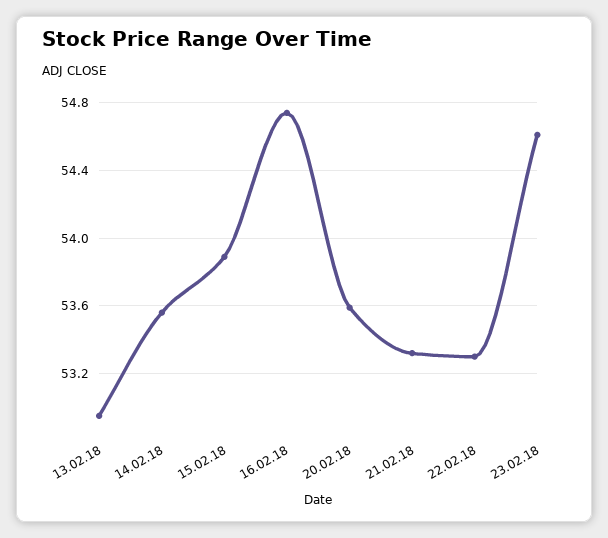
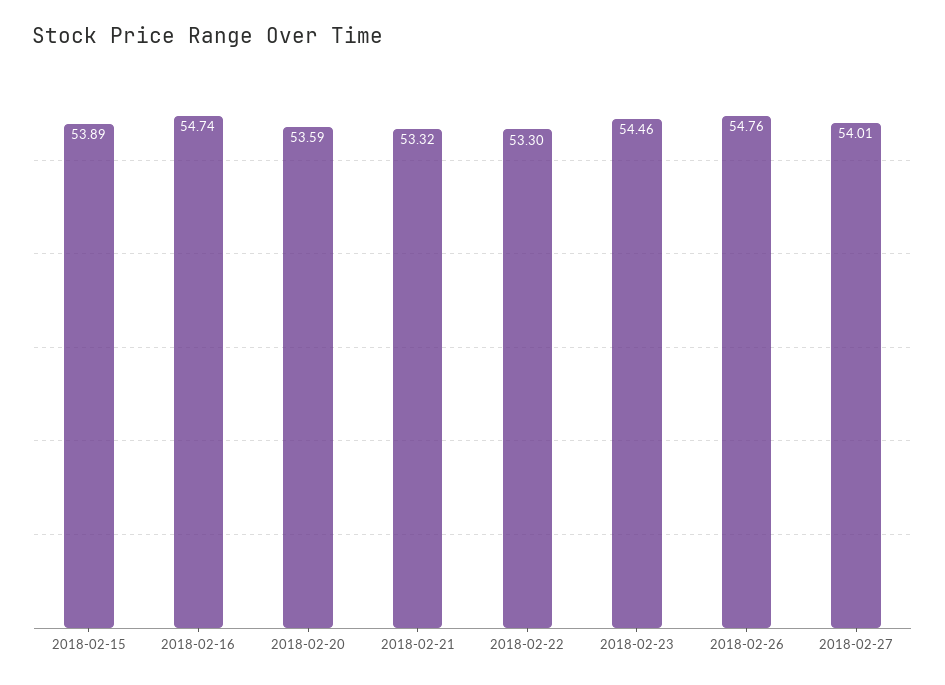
13.02.18: 52.95 -> none
14.02.18: 53.55 -> none
23.02.18: 54.6 -> 54.46
2018-02-26: none -> 54.76
2018-02-27: none -> 54.01

